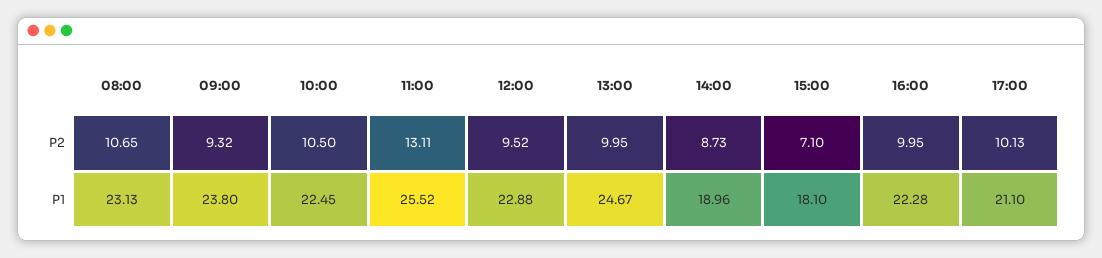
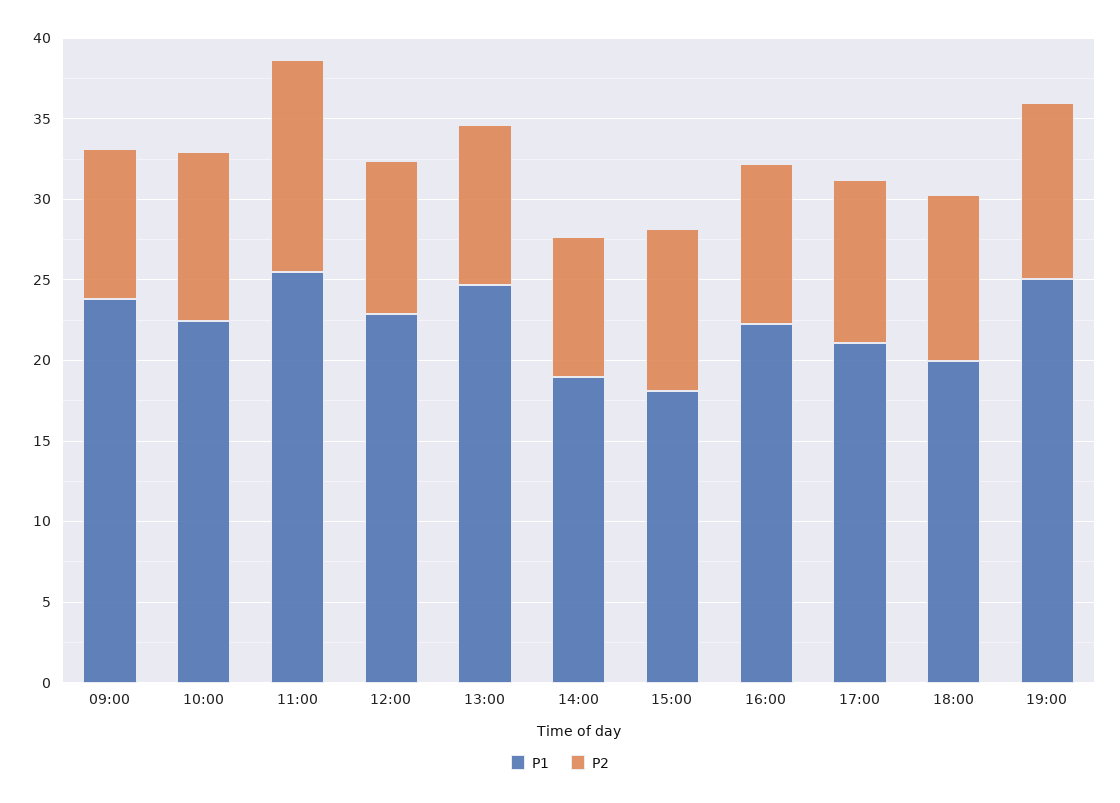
P2, 08:00: 10.65 -> none
P2, 15:00: 7.1 -> 10
P1, 08:00: 23.13 -> none
P1, 18:00: none -> 20
P2, 18:00: none -> 10
P1, 19:00: none -> 25
P2, 19:00: none -> 11

